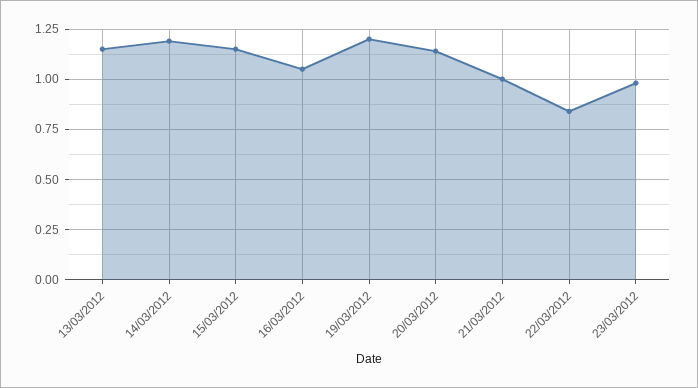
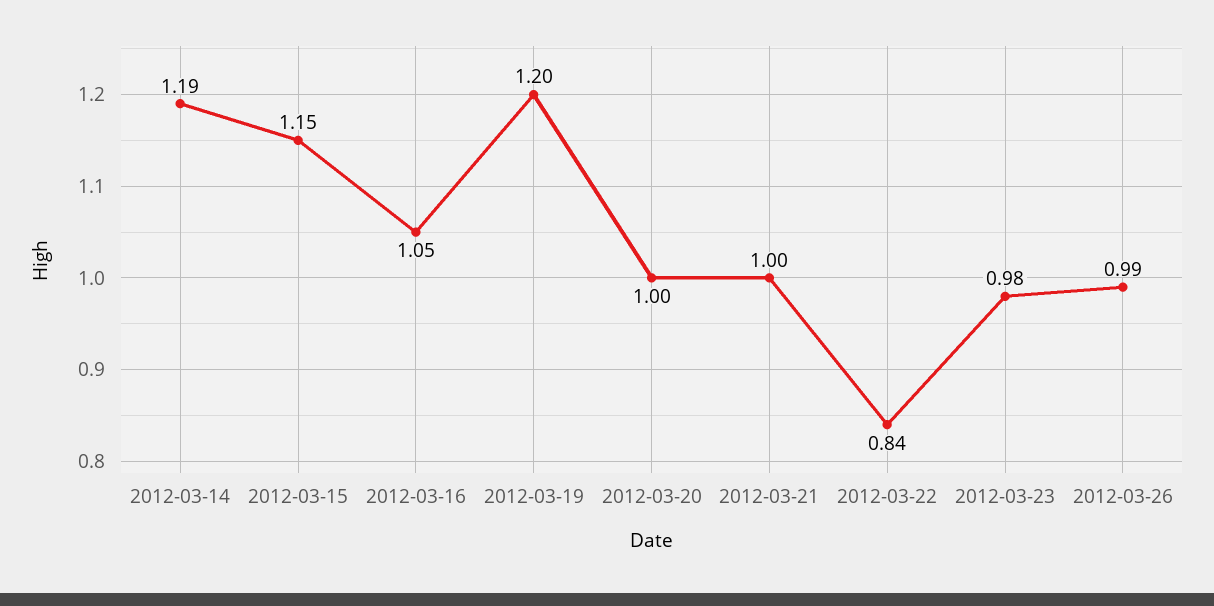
13/03/2012: 1.15 -> none
20/03/2012: 1.15 -> 1
2012-03-26: none -> 0.99

